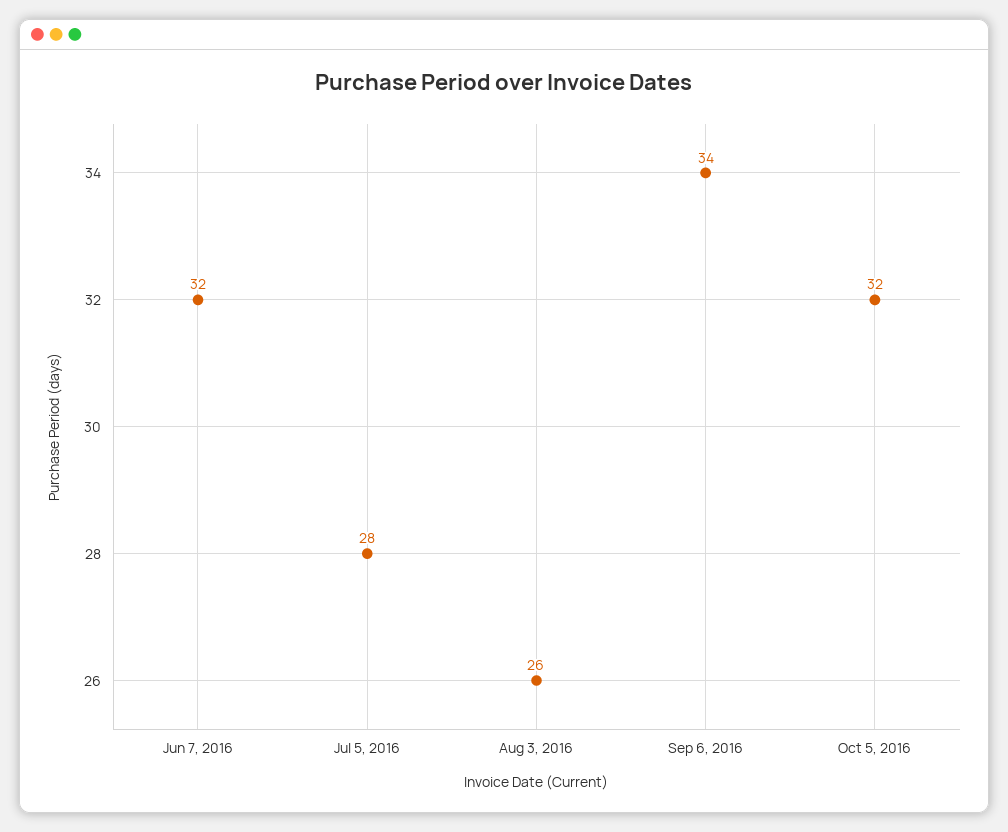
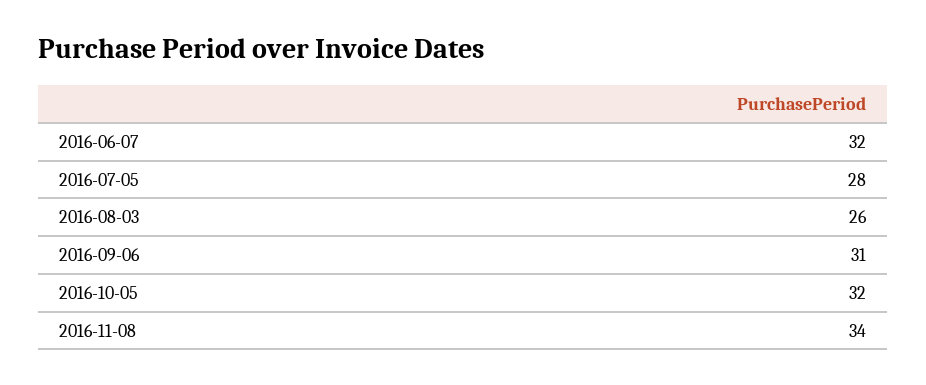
Sep 6, 2016: 34 -> 31
2016-11-08: none -> 34

